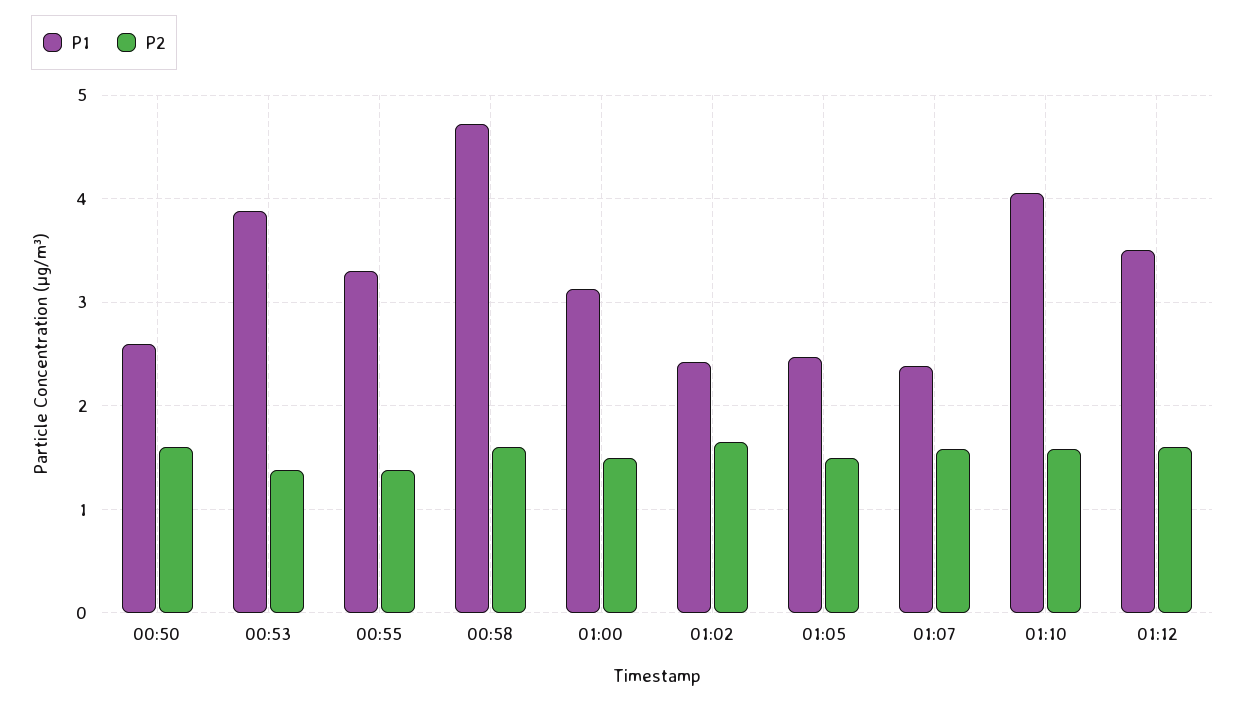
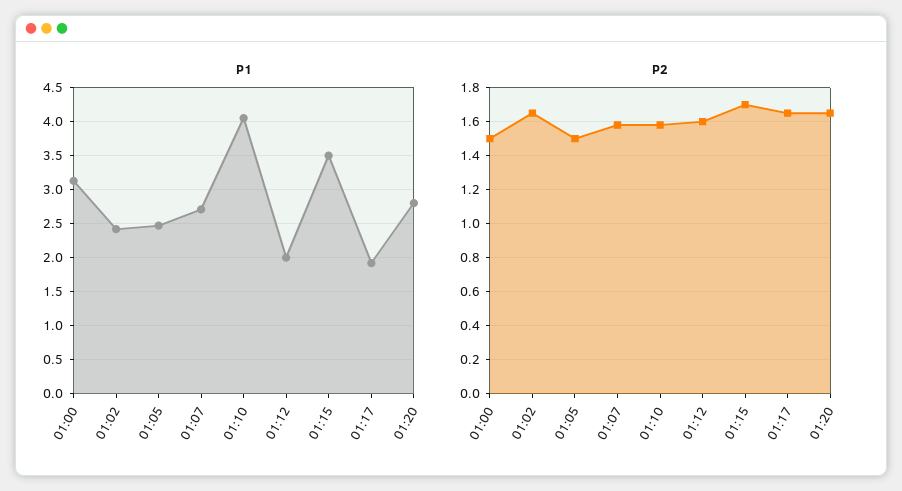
P1, 00:50: 2.6 -> none
P2, 00:50: 1.6 -> none
P1, 00:53: 3.9 -> none
P2, 00:53: 1.4 -> none
P1, 00:55: 3.3 -> none
P2, 00:55: 1.4 -> none
P1, 00:58: 4.7 -> none
P2, 00:58: 1.6 -> none
P1, 01:07: 2.4 -> 2.7
P1, 01:12: 3.5 -> 2
P1, 01:15: none -> 3.5
P1, 01:17: none -> 1.9
P1, 01:20: none -> 2.8
P2, 01:15: none -> 1.7
P2, 01:17: none -> 1.65
P2, 01:20: none -> 1.65

